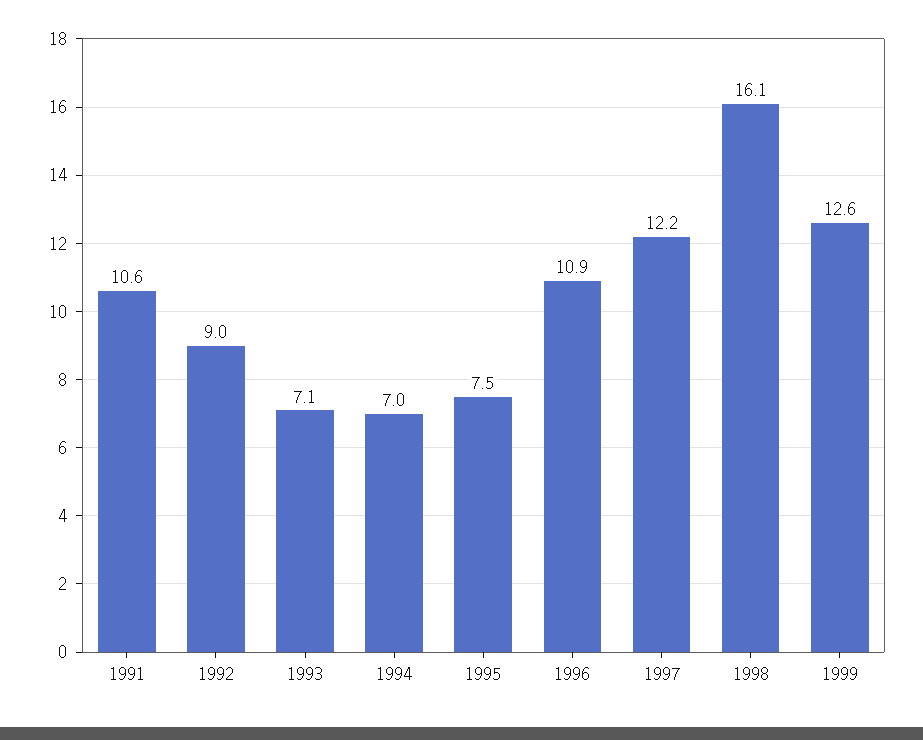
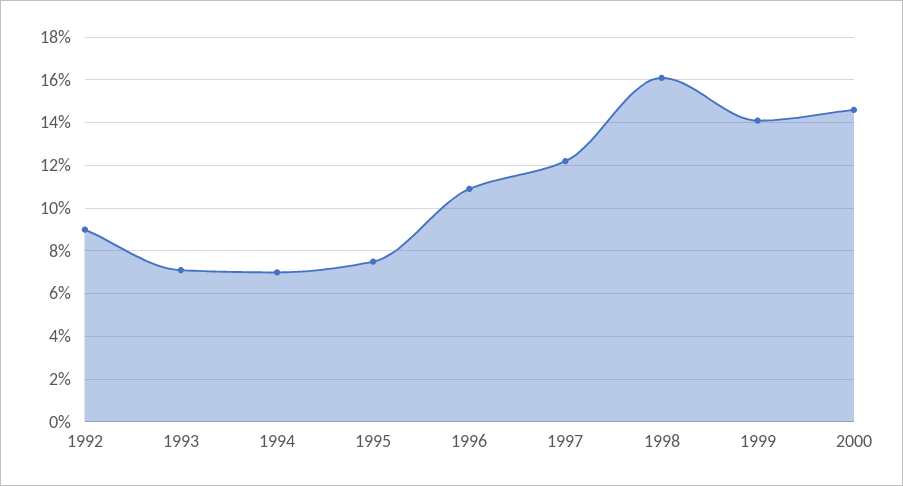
1991: 10.6 -> none
1999: 12.6 -> 14
2000: none -> 14.5

